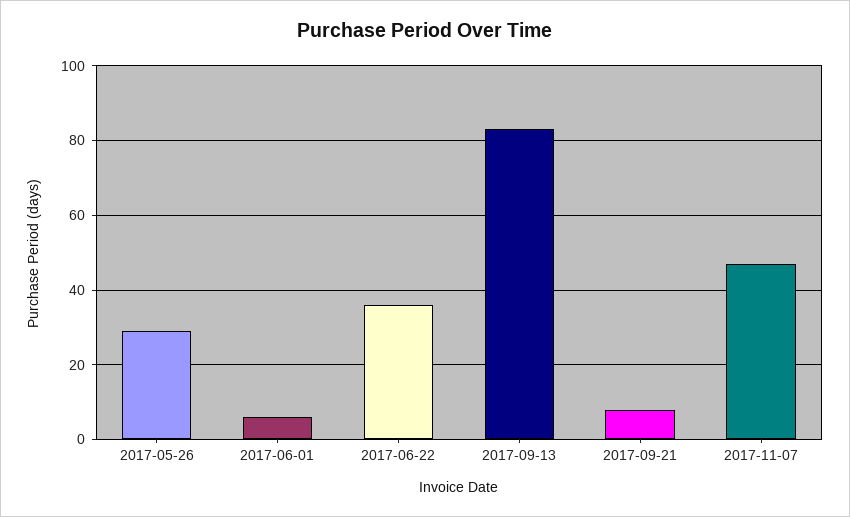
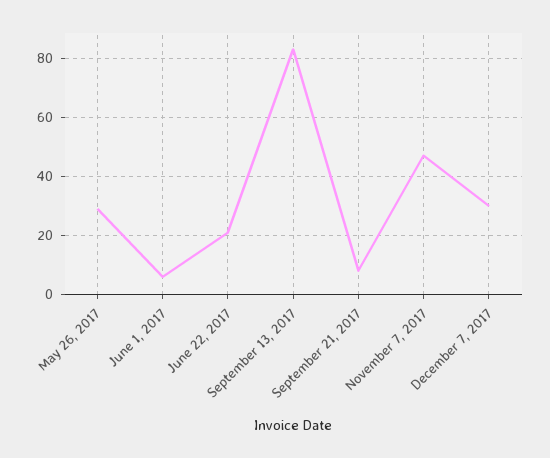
2017-06-22: 35 -> 20
December 7, 2017: none -> 30

